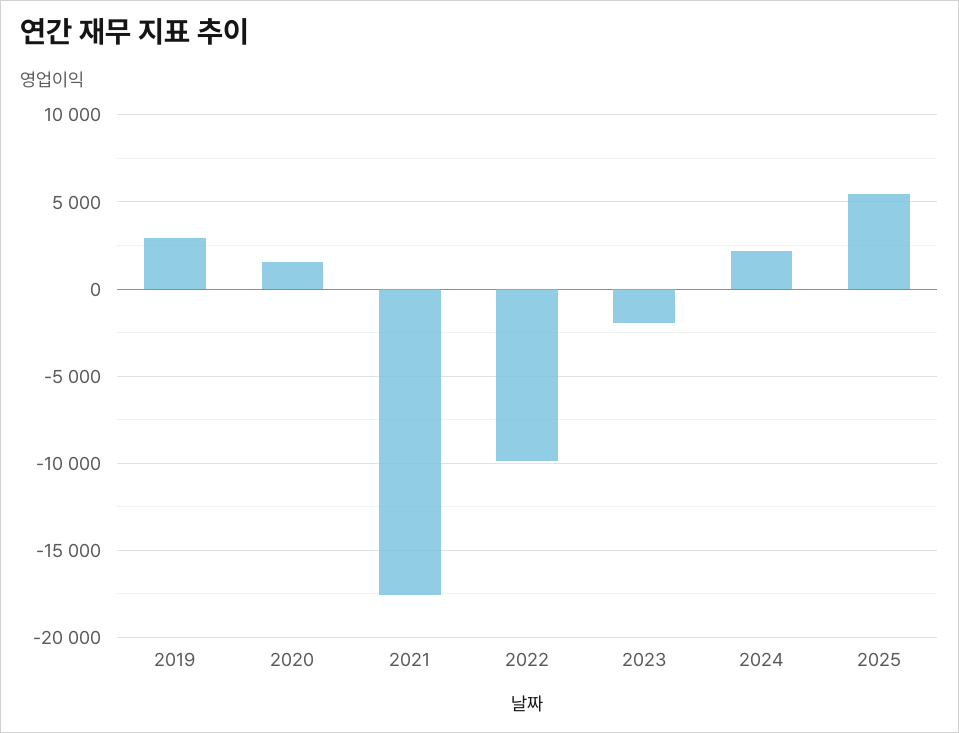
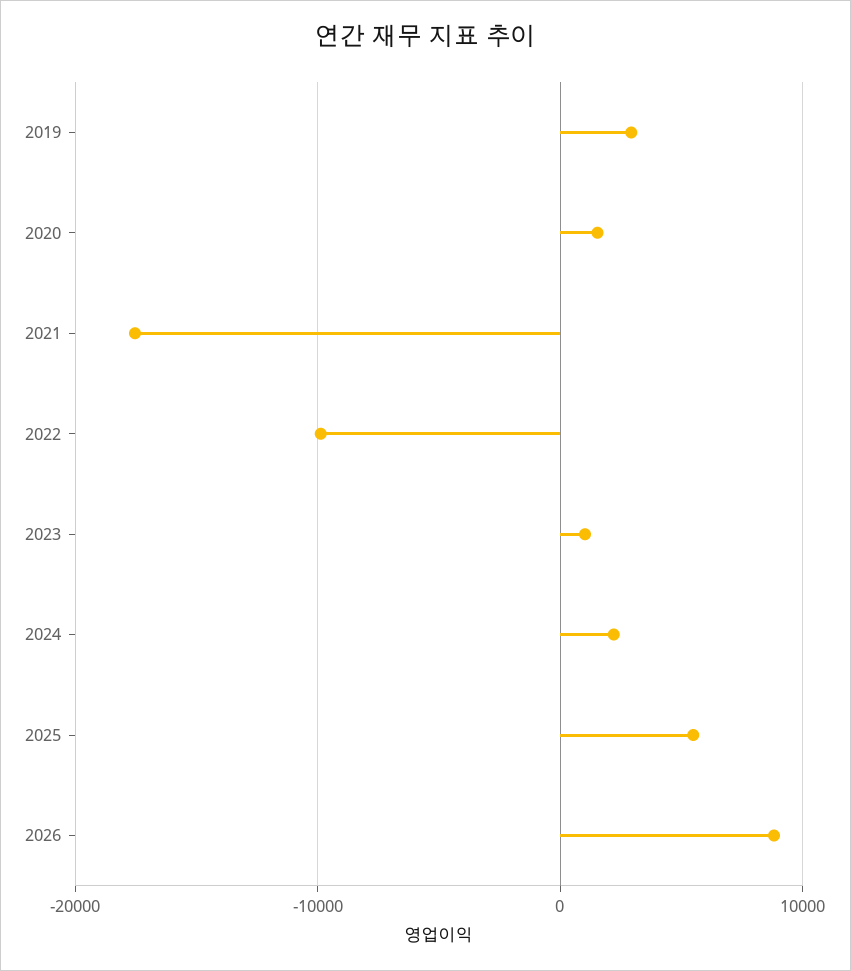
2023: -2000 -> 1000
2026: none -> 9000

